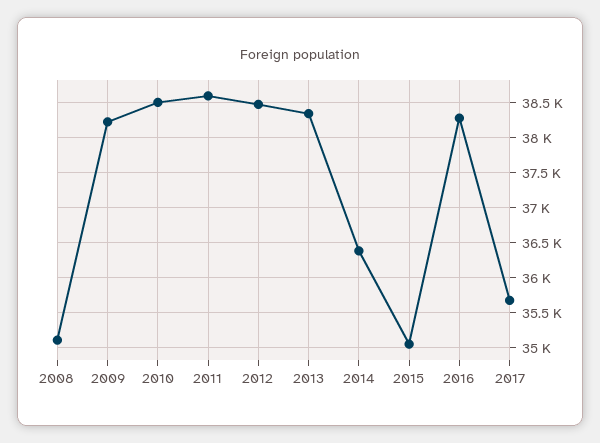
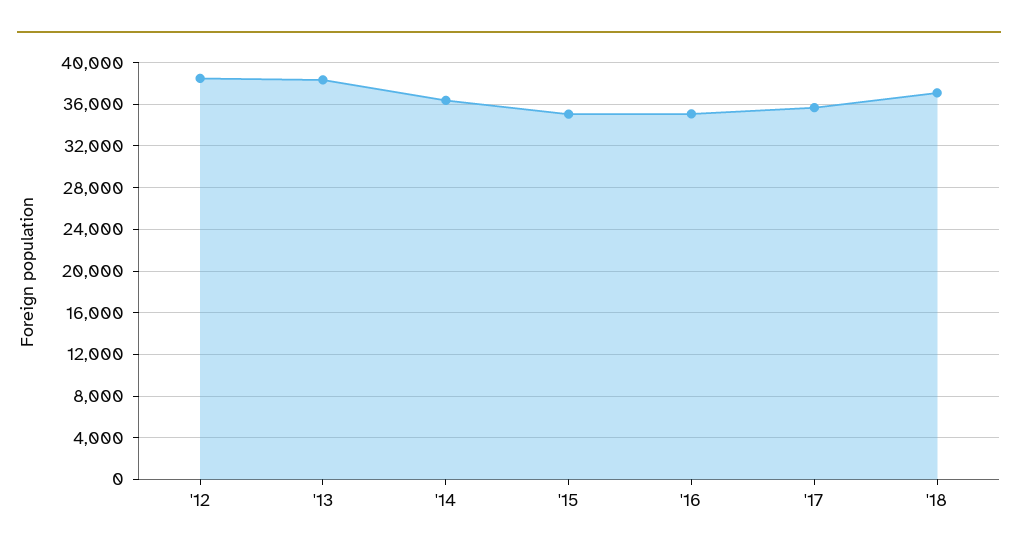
2008: 35100 -> none
2009: 38200 -> none
2010: 38500 -> none
2011: 38600 -> none
2016: 38300 -> 35000
'18: none -> 37000

